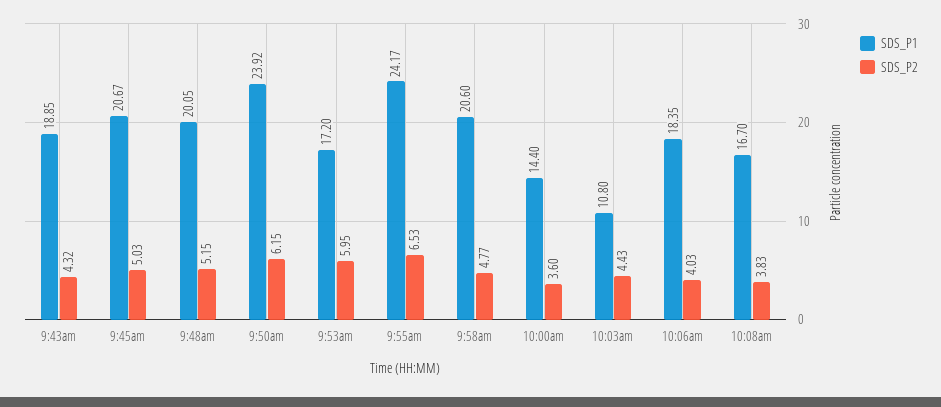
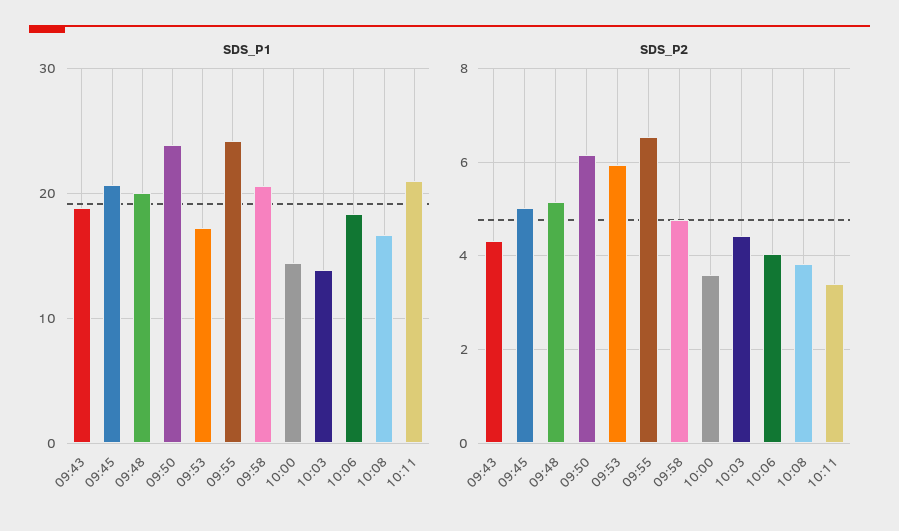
SDS_P1, 10:03am: 10.8 -> 14
SDS_P1, 10:11: none -> 21
SDS_P2, 10:11: none -> 3.4

